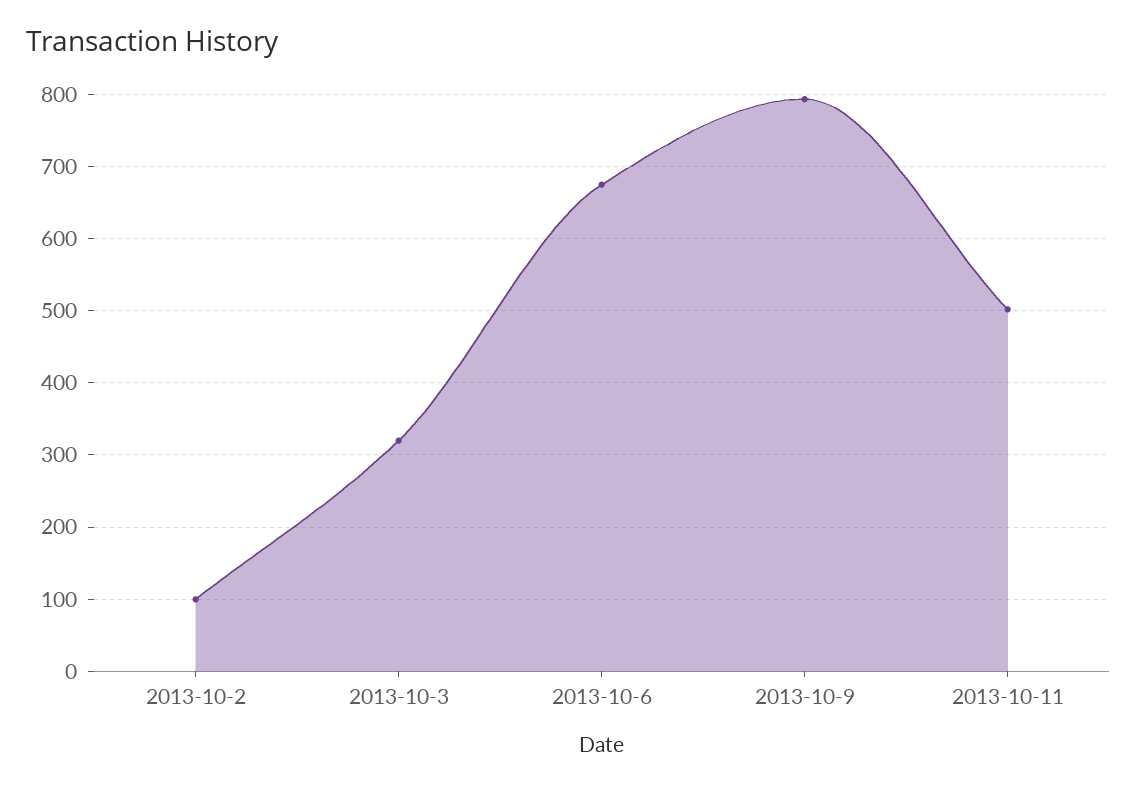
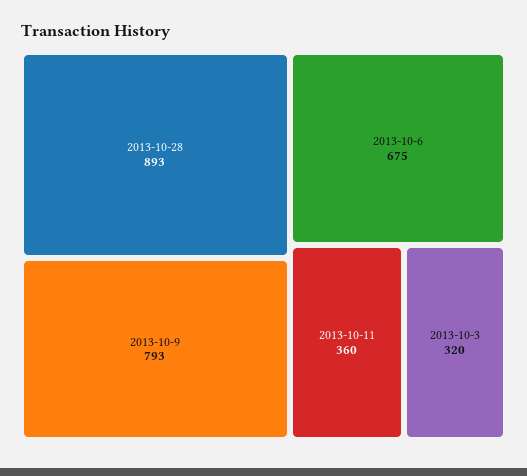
2013-10-2: 100 -> none
2013-10-11: 500 -> 360
2013-10-28: none -> 893

